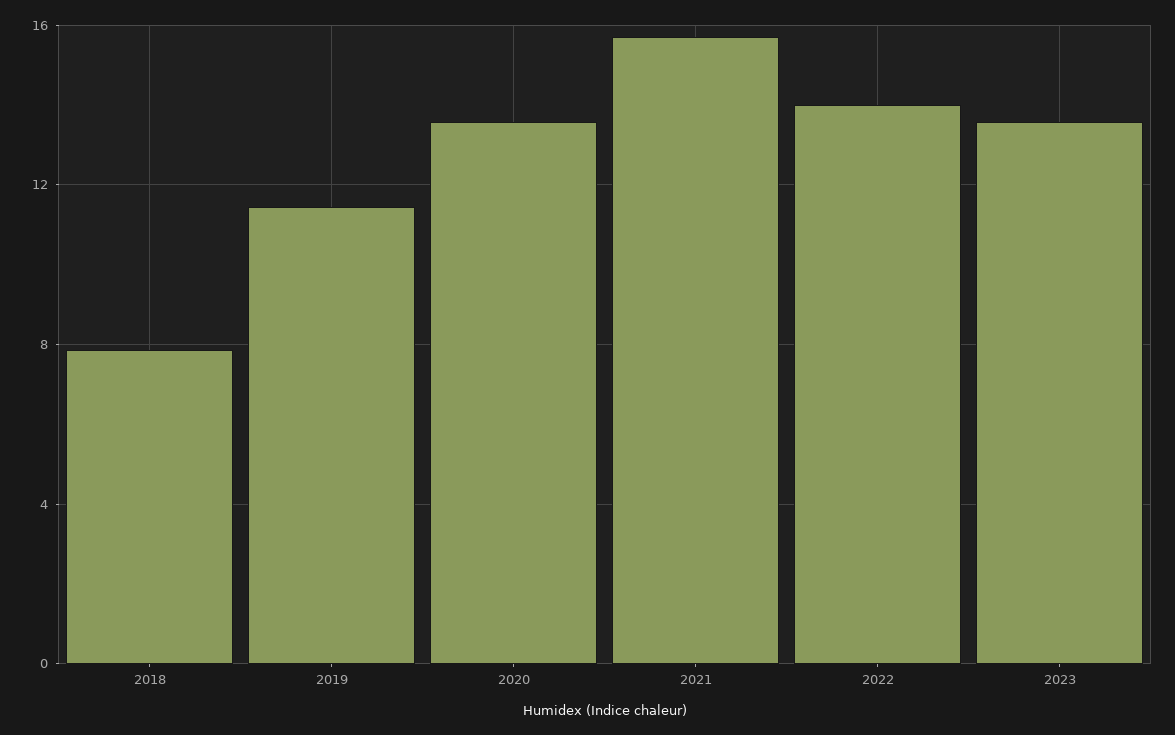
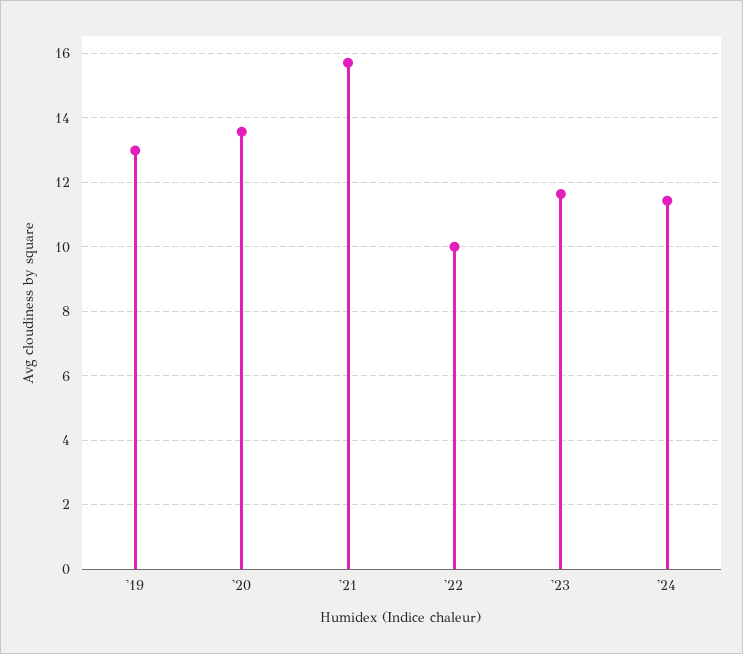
2018: 8 -> none
2019: 11.5 -> 13
2022: 14 -> 10
2023: 13.5 -> 11.6
'24: none -> 11.4

